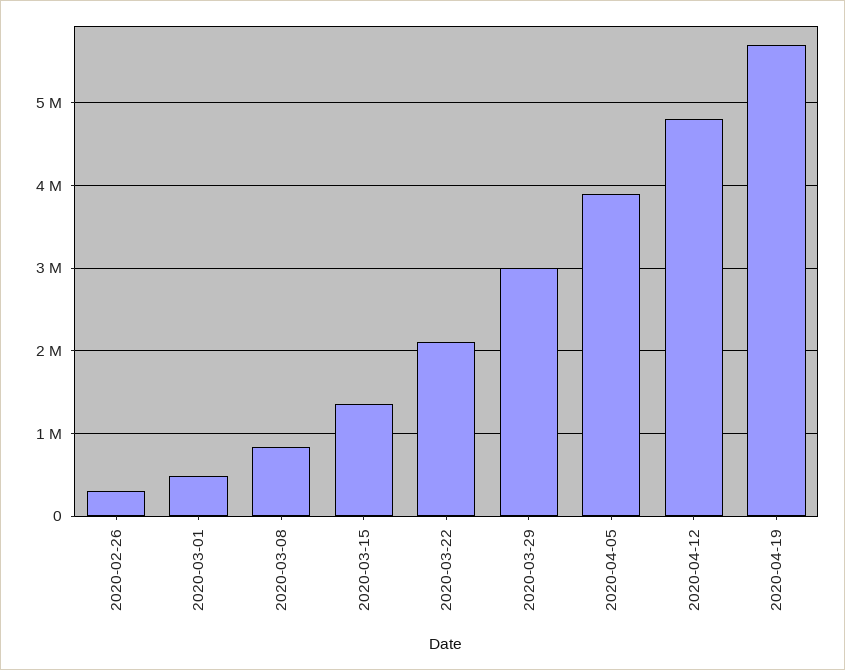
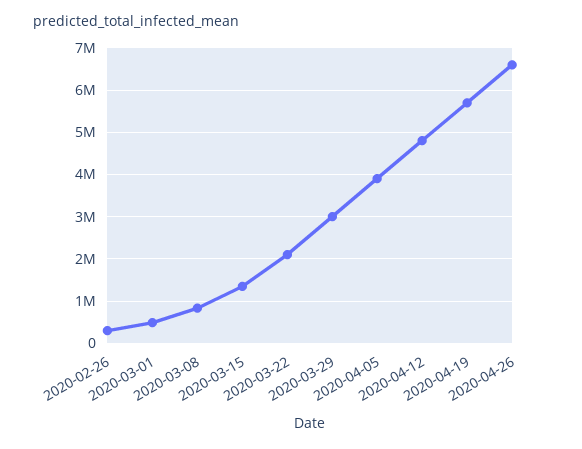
2020-04-26: none -> 6600000

